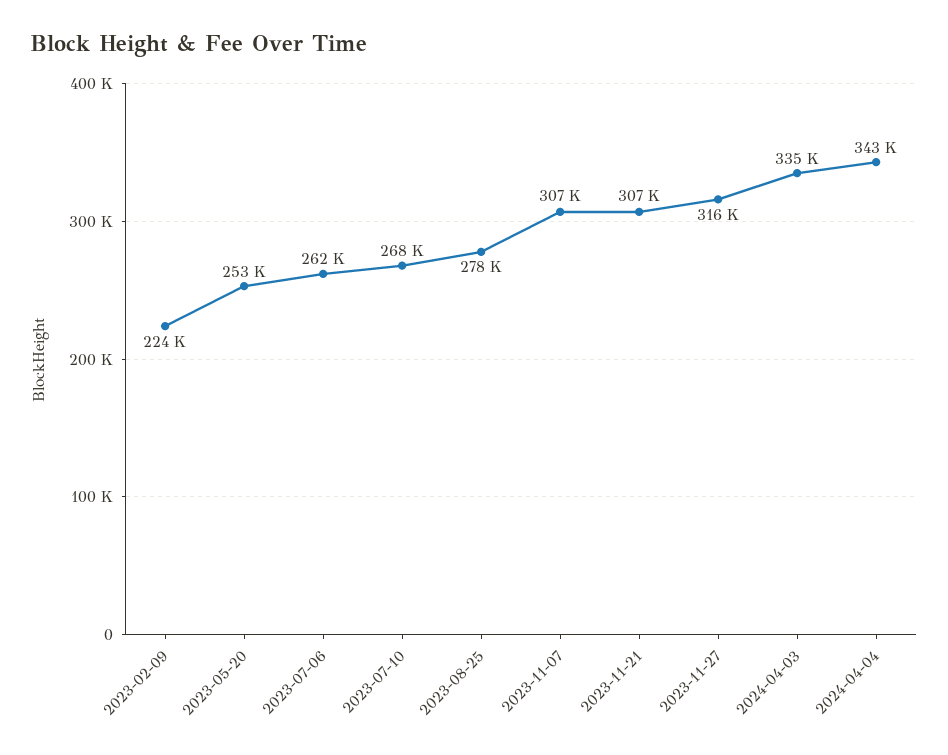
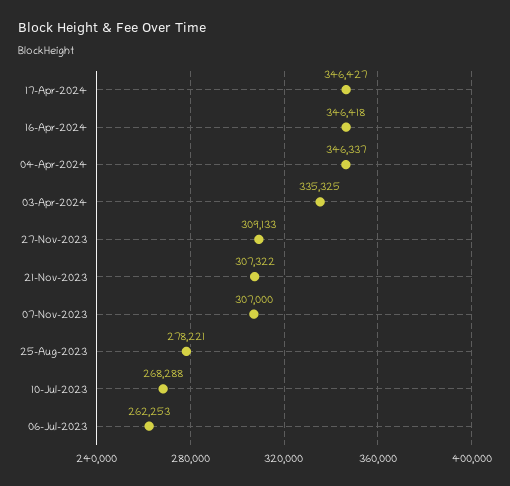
2023-02-09: 224000 -> none
2023-05-20: 253000 -> none
2023-11-27: 316000 -> 309133
2024-04-04: 343000 -> 346337
17-Apr-2024: none -> 346427
16-Apr-2024: none -> 346418

